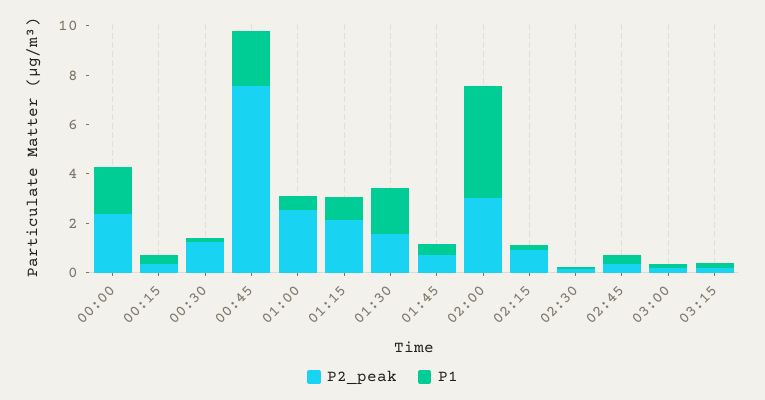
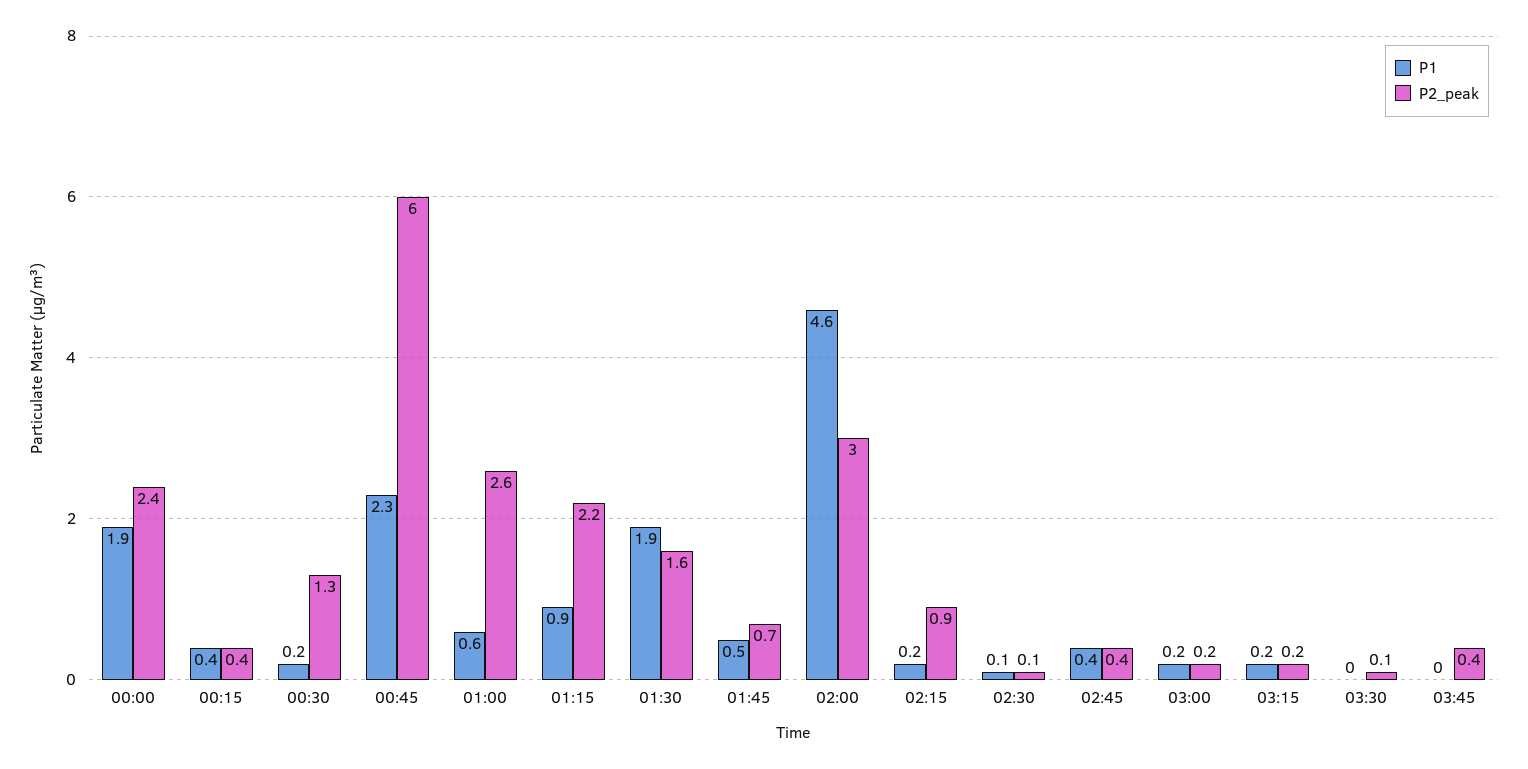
P2_peak, 00:45: 7.5 -> 6
P1, 03:30: none -> 0
P2_peak, 03:30: none -> 0.1
P1, 03:45: none -> 0
P2_peak, 03:45: none -> 0.4

